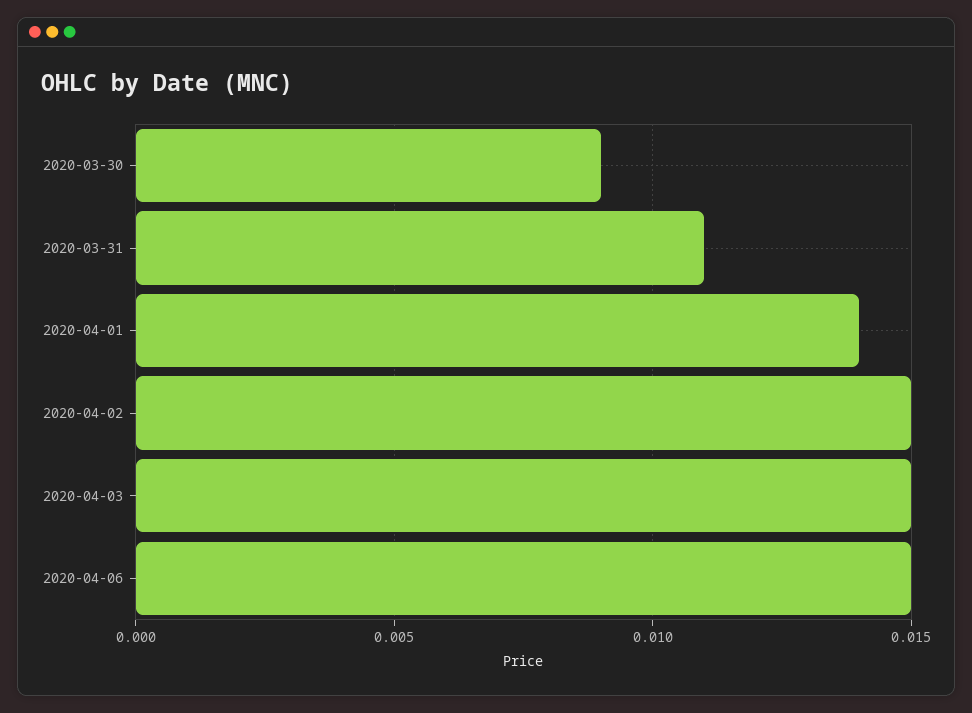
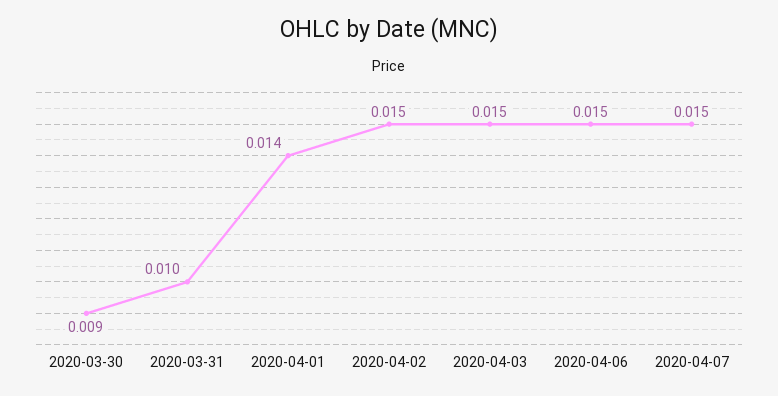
2020-03-31: 0.011 -> 0.01
2020-04-07: none -> 0.015

